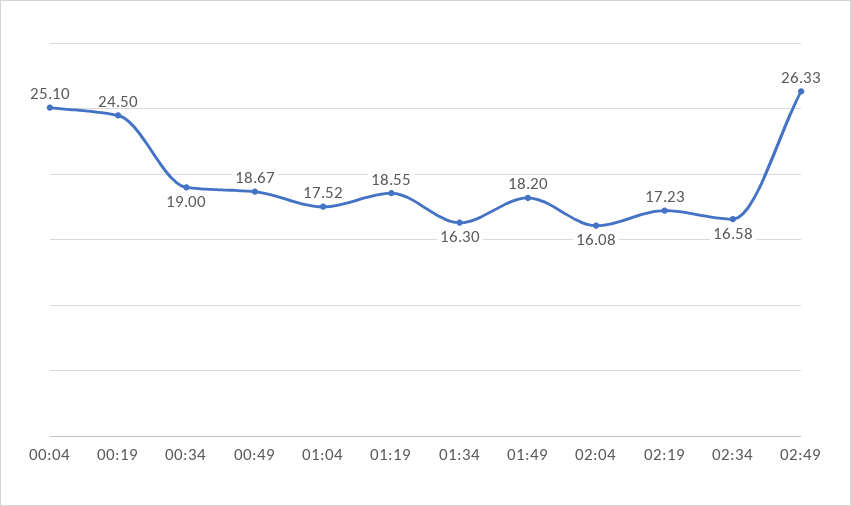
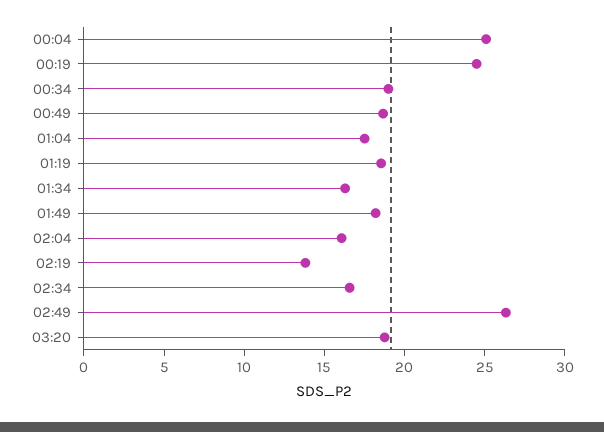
02:19: 17.23 -> 14
03:20: none -> 19

